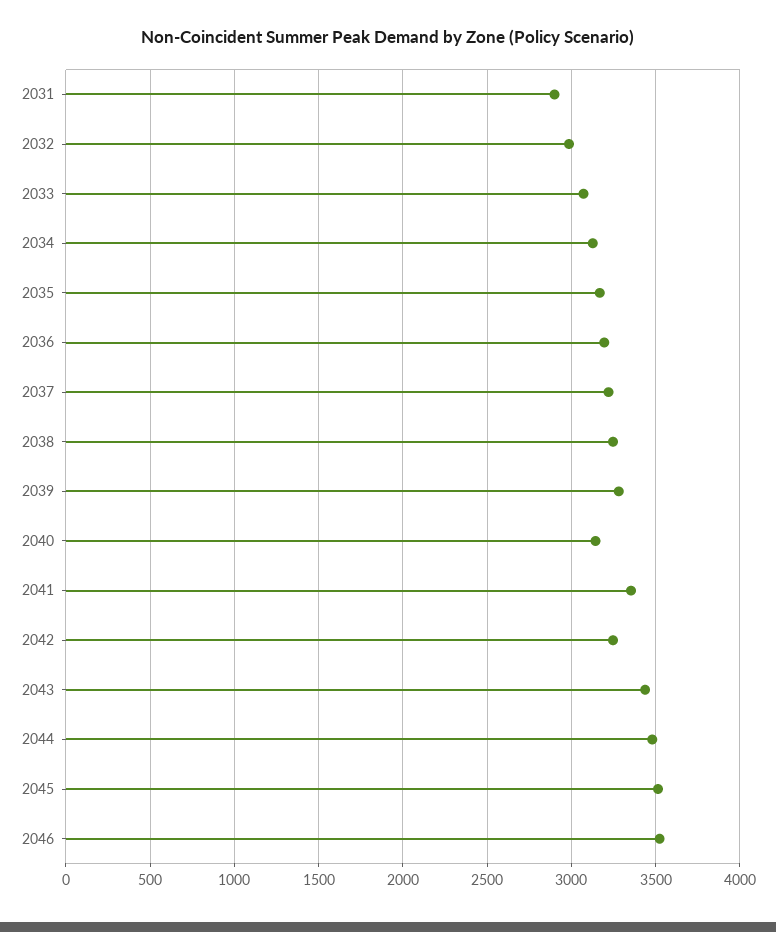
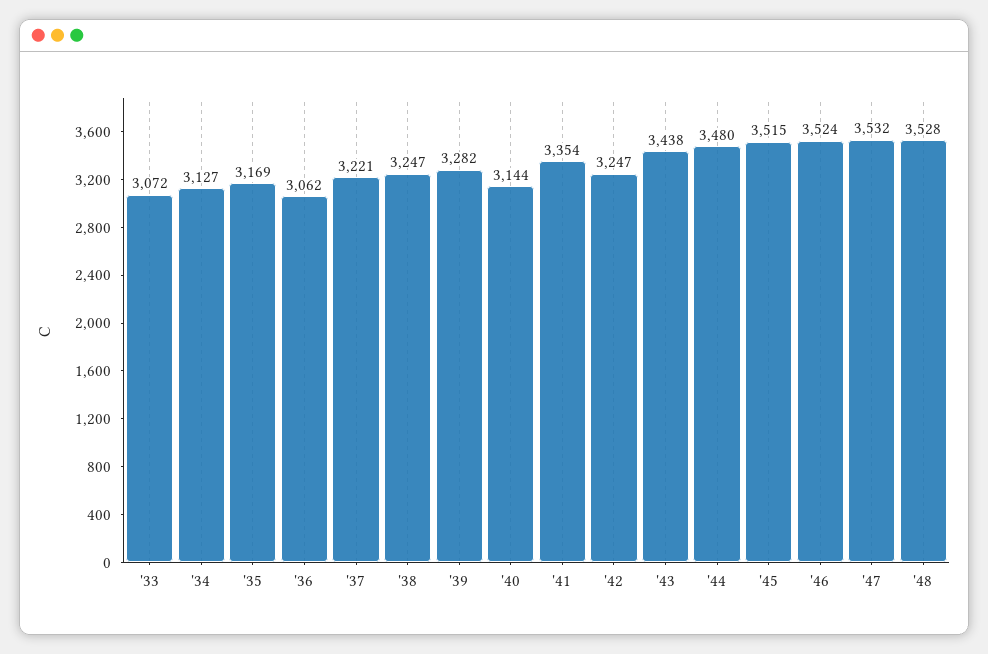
2031: 2900 -> none
2032: 3000 -> none
2036: 3200 -> 3062
'47: none -> 3532
'48: none -> 3528

